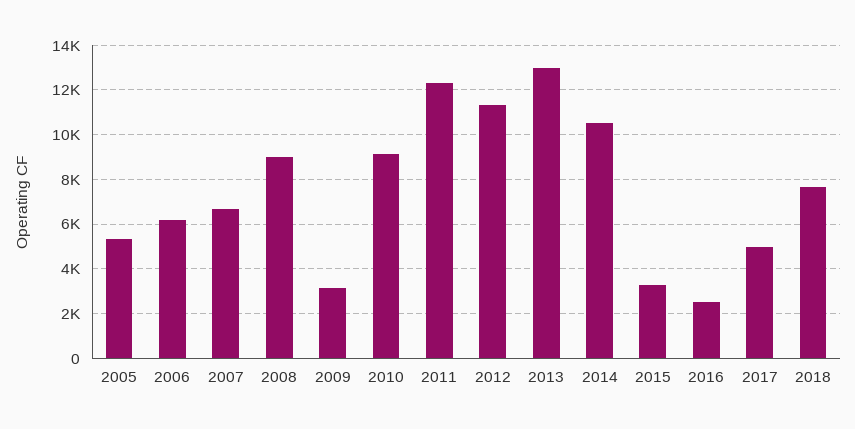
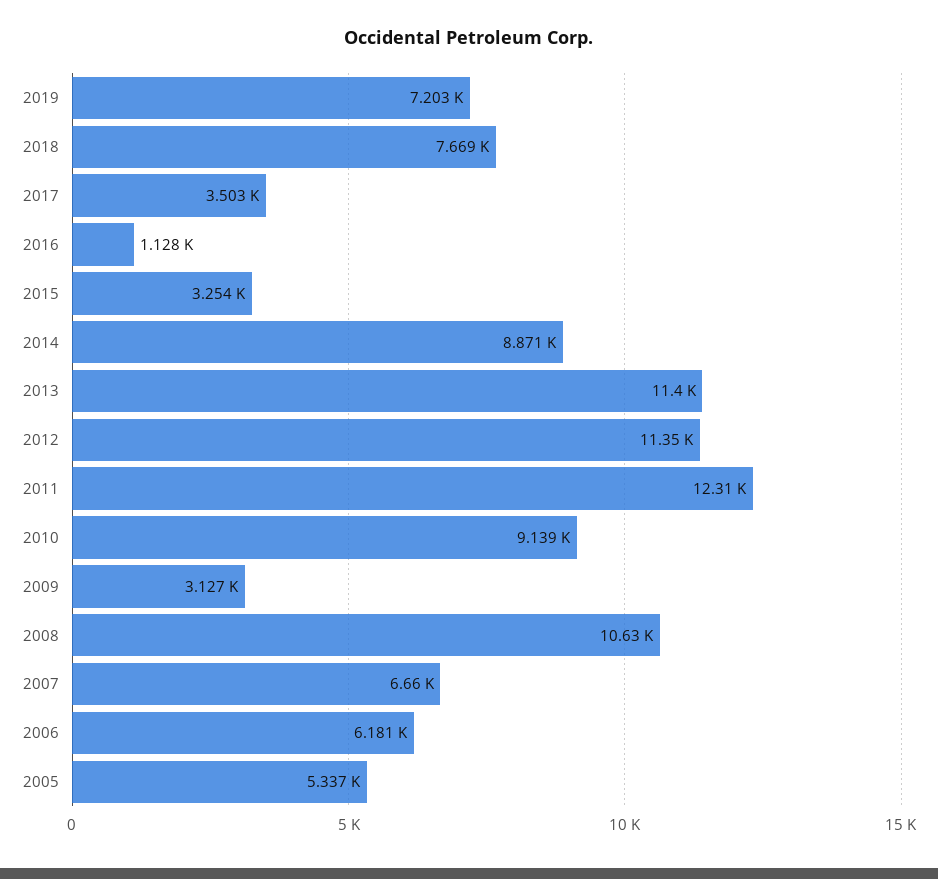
2008: 9000 -> 10630
2013: 13000 -> 11400
2014: 10500 -> 8871
2016: 2500 -> 1128
2017: 5000 -> 3503
2019: none -> 7203

